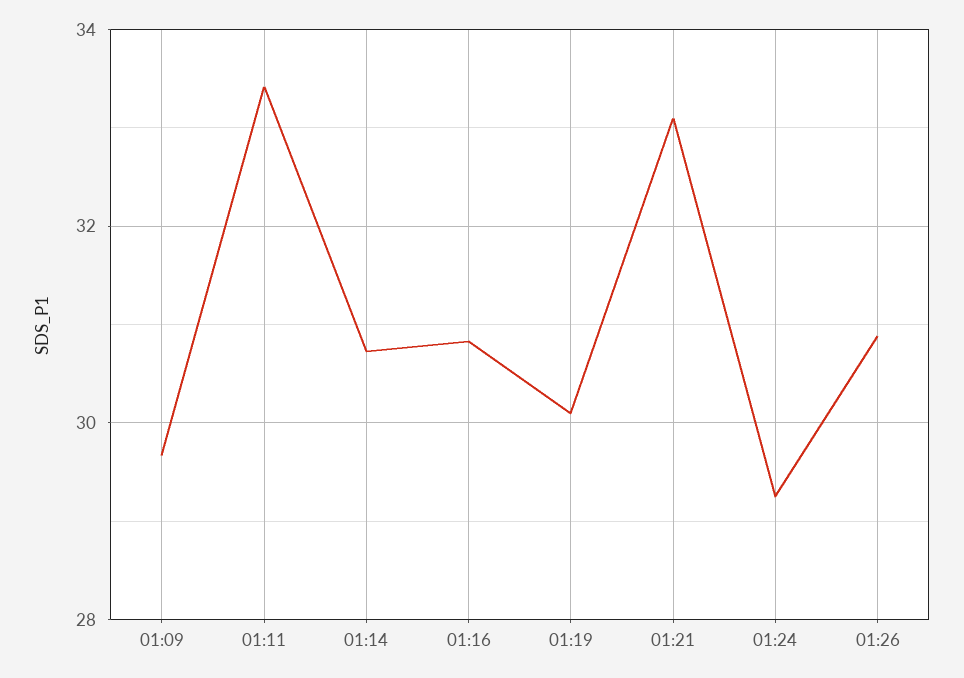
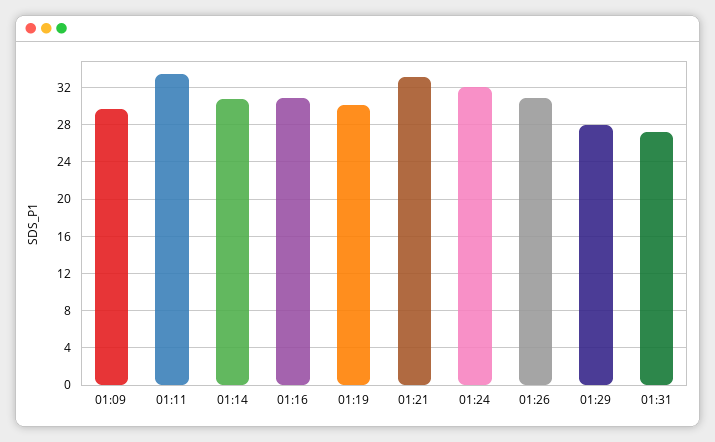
01:24: 29.2 -> 32
01:29: none -> 28
01:31: none -> 27

